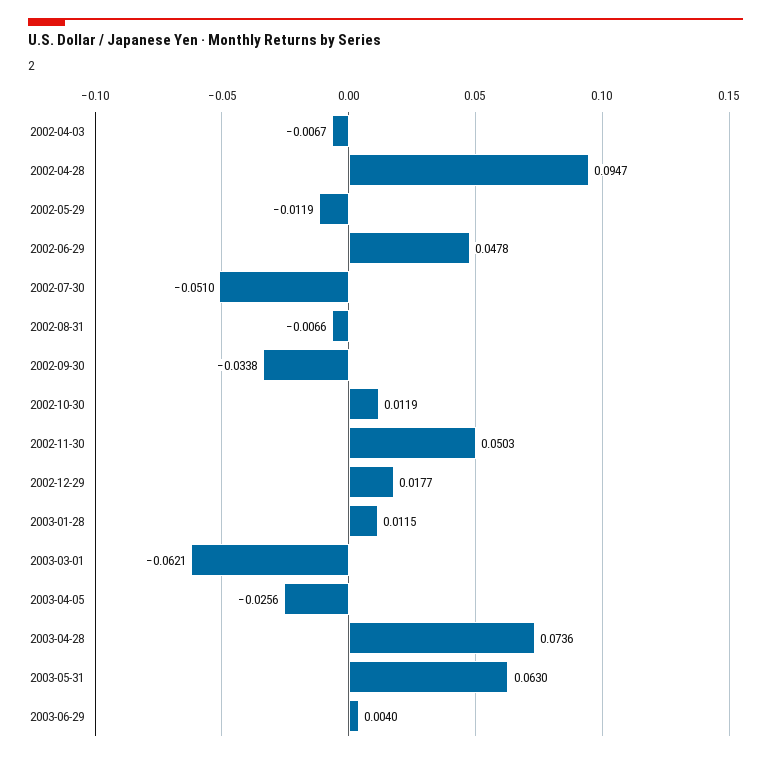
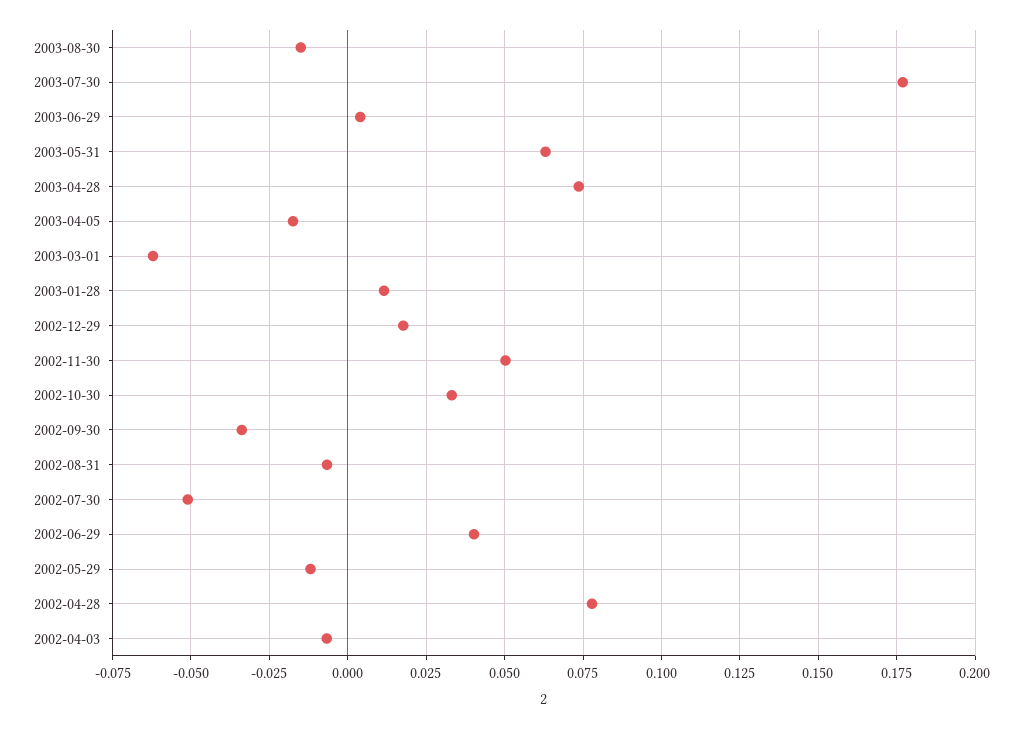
2002-04-28: 0.0947 -> 0.0775
2002-06-29: 0.0478 -> 0.04
2002-10-30: 0.0119 -> 0.0325
2003-04-05: -0.0256 -> -0.0175
2003-08-30: none -> -0.015
2003-07-30: none -> 0.1775

